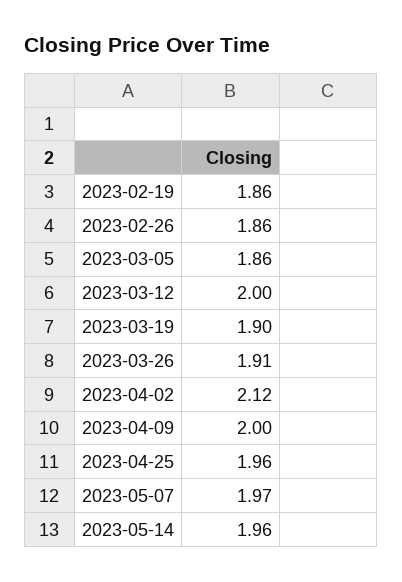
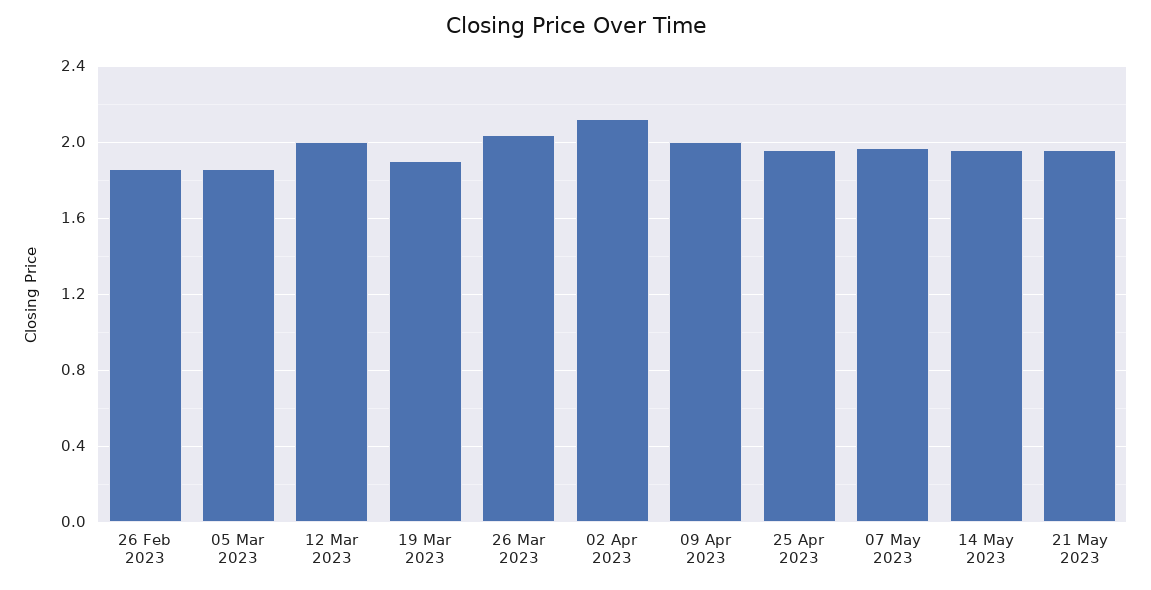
2023-02-19: 1.86 -> none
2023-03-26: 1.91 -> 2.05
21 May 2023: none -> 1.95

